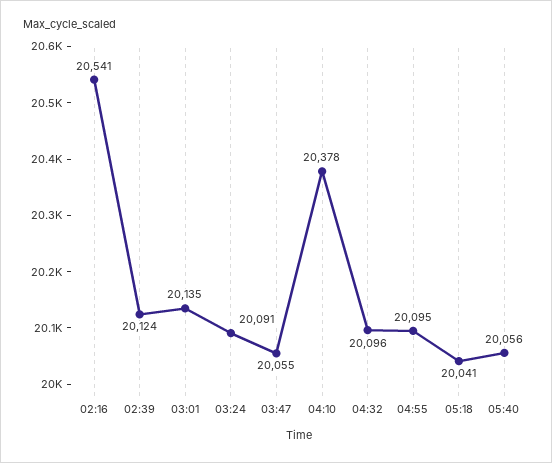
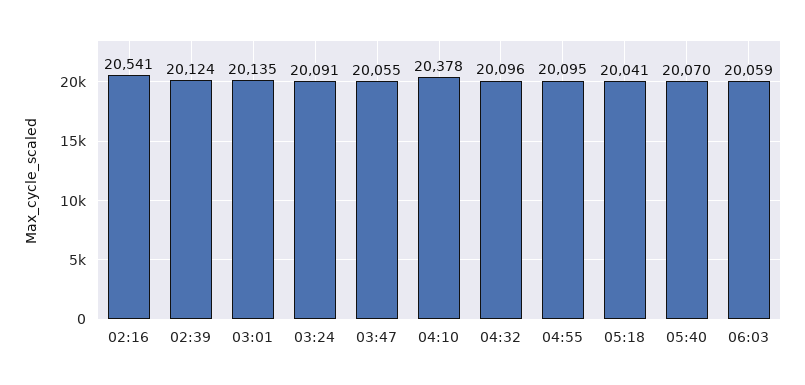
05:40: 20056 -> 20070
06:03: none -> 20059

